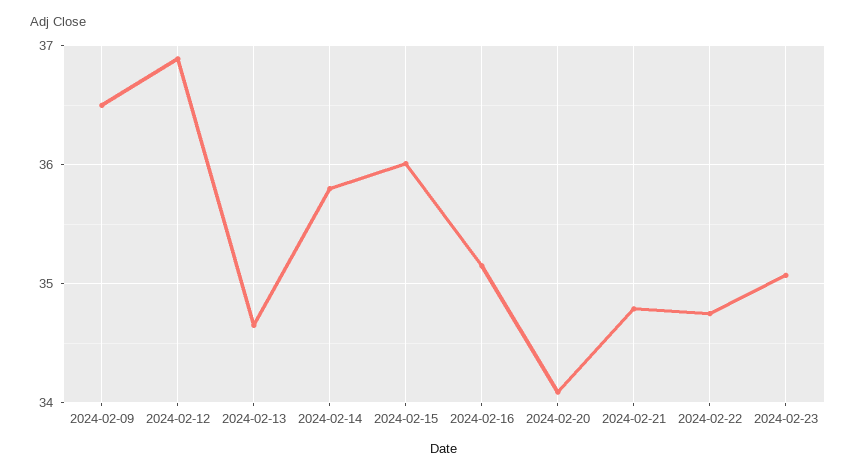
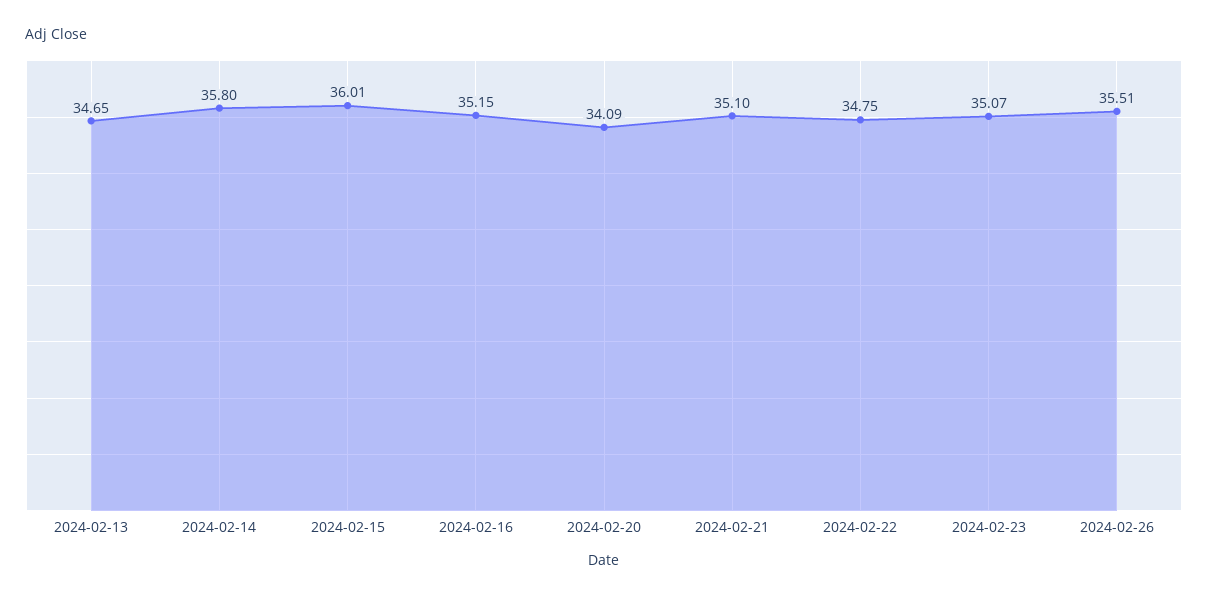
2024-02-09: 36.5 -> none
2024-02-12: 36.9 -> none
2024-02-21: 34.8 -> 35.1
2024-02-26: none -> 35.51

